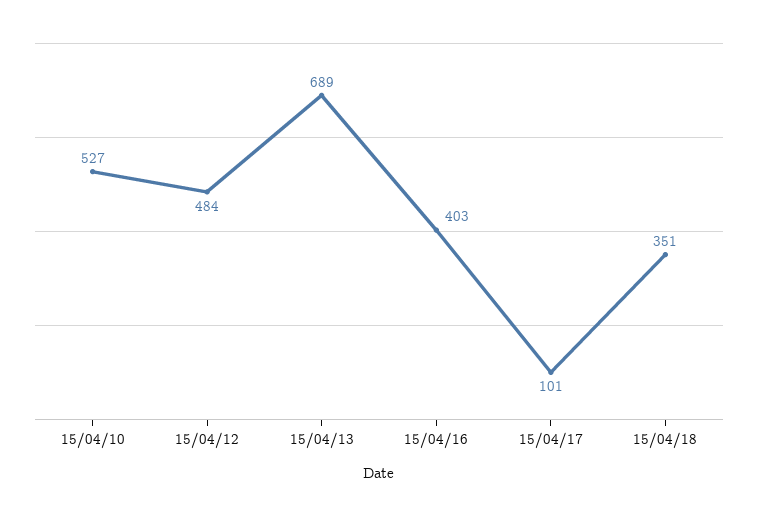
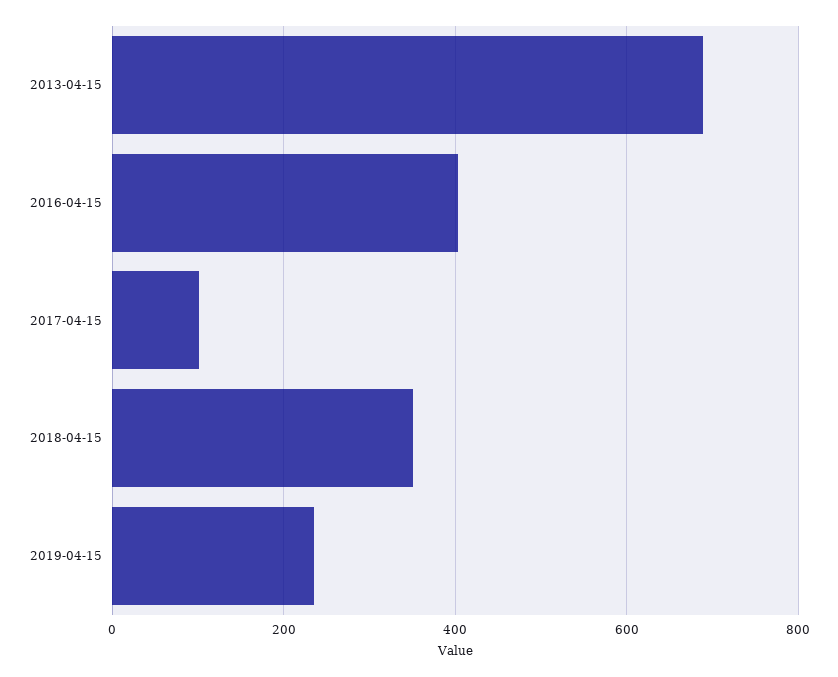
15/04/10: 527 -> none
15/04/12: 484 -> none
2019-04-15: none -> 240

